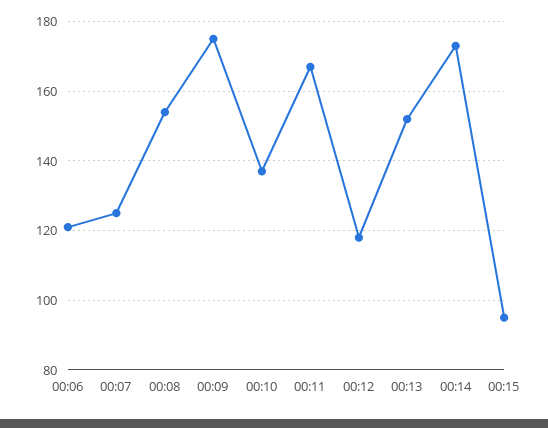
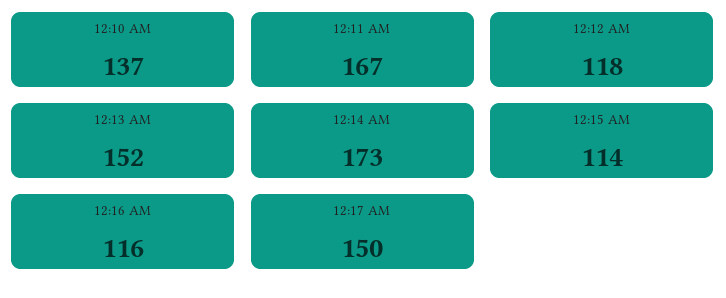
00:06: 120 -> none
00:07: 125 -> none
00:08: 155 -> none
00:09: 175 -> none
00:15: 95 -> 114
12:16 AM: none -> 116
12:17 AM: none -> 150

